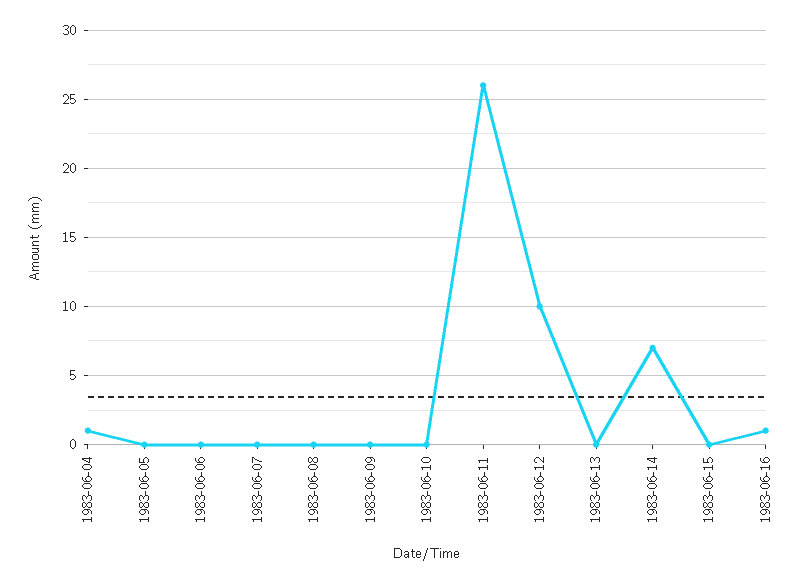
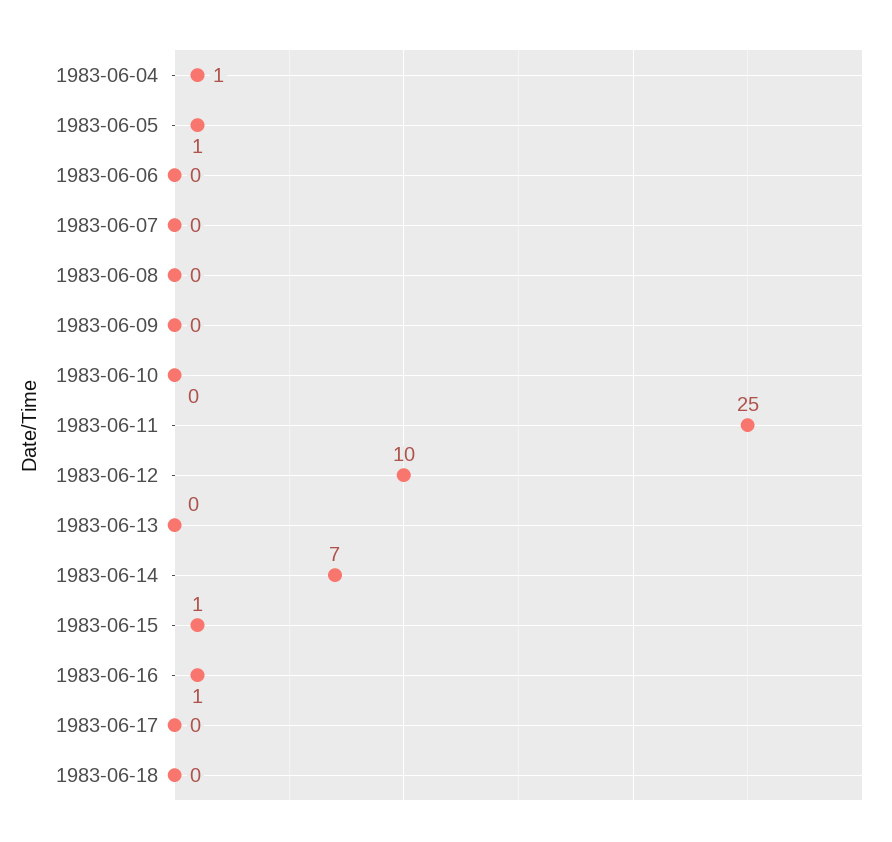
1983-06-05: 0 -> 1
1983-06-11: 26 -> 25
1983-06-15: 0 -> 1
1983-06-17: none -> 0
1983-06-18: none -> 0

